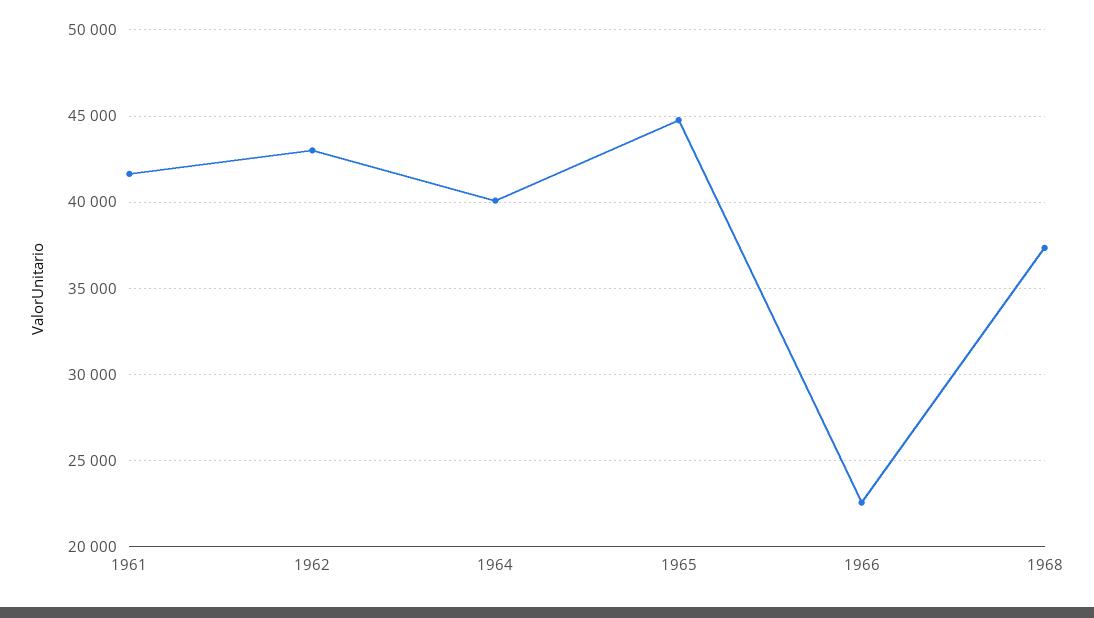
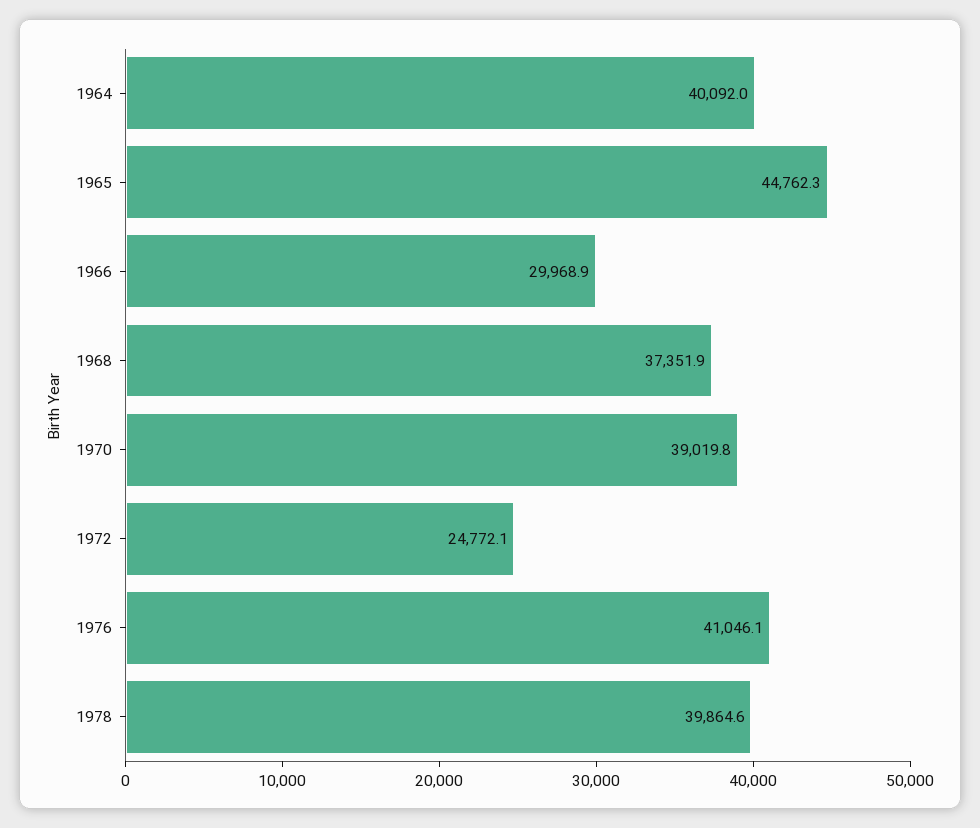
1961: 41500 -> none
1962: 43000 -> none
1966: 22500 -> 29968.9
1970: none -> 39019.8
1972: none -> 24772.1
1976: none -> 41046.1
1978: none -> 39864.6

